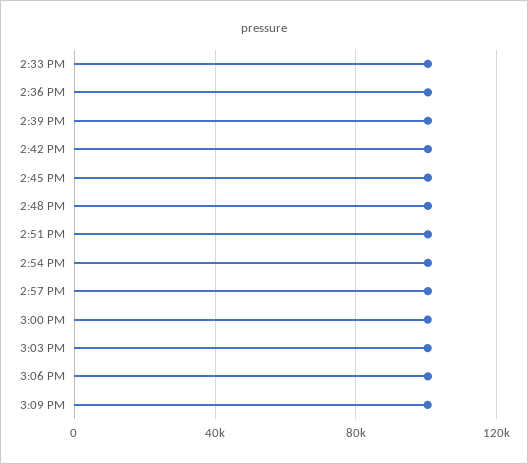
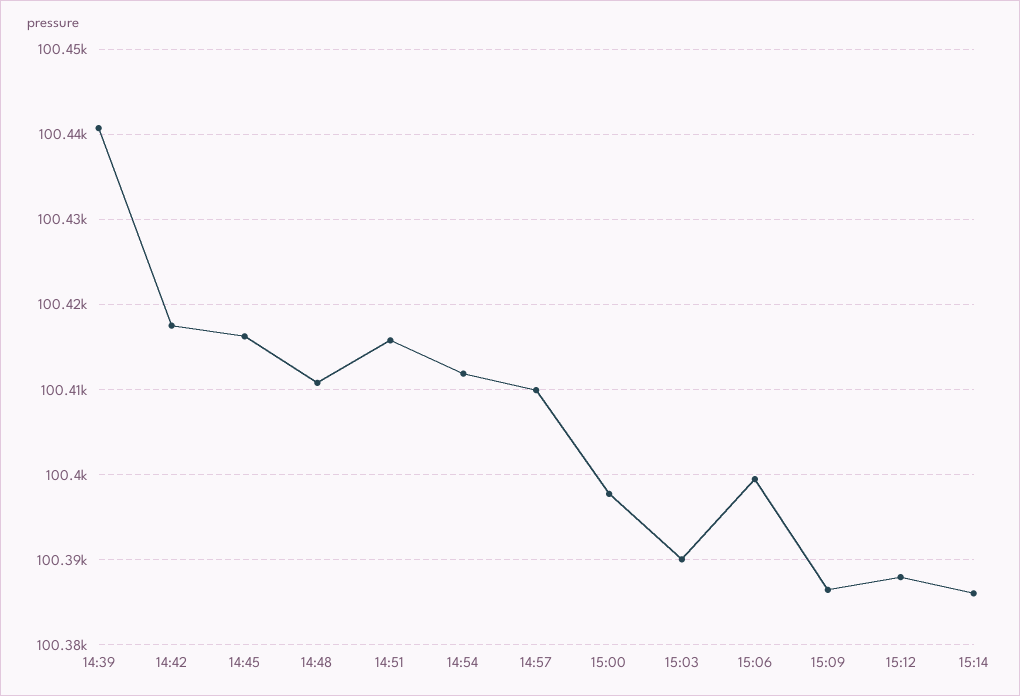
2:33 PM: 100000 -> none
2:36 PM: 100000 -> none
15:12: none -> 100388
15:14: none -> 100386

